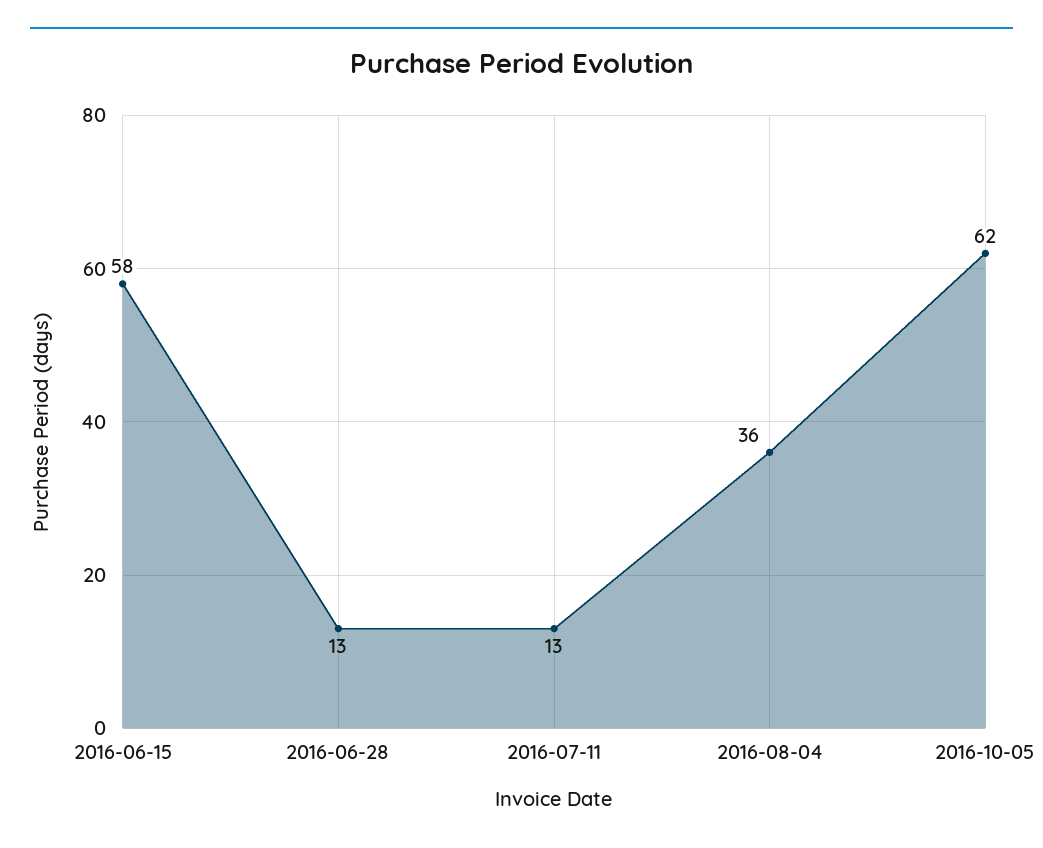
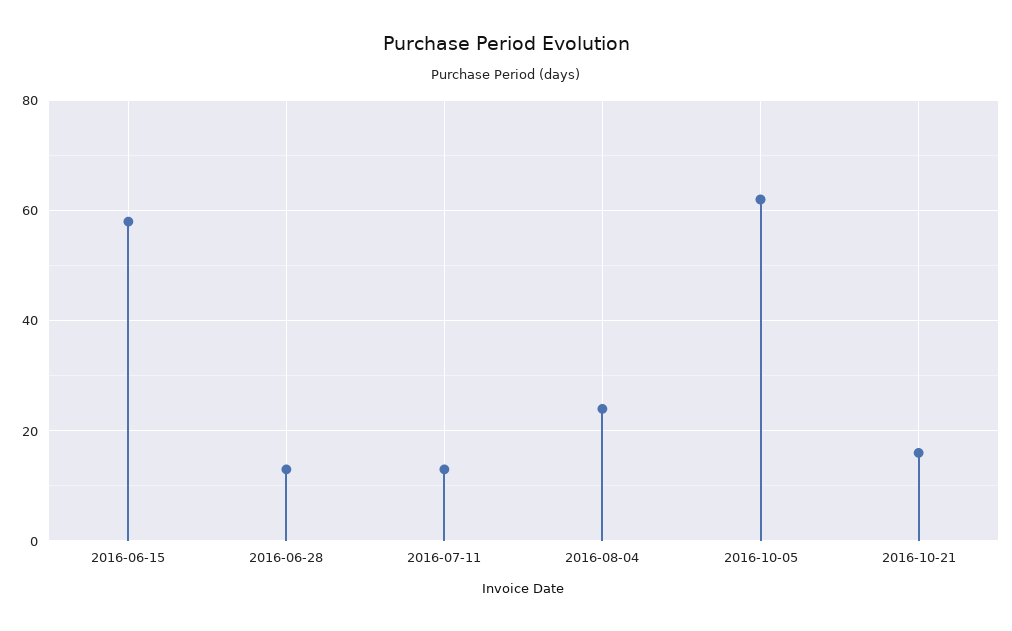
2016-08-04: 36 -> 25
2016-10-21: none -> 15

